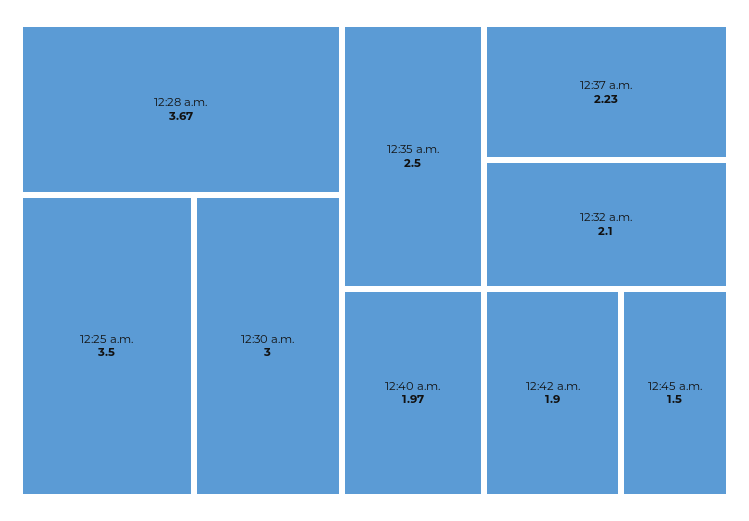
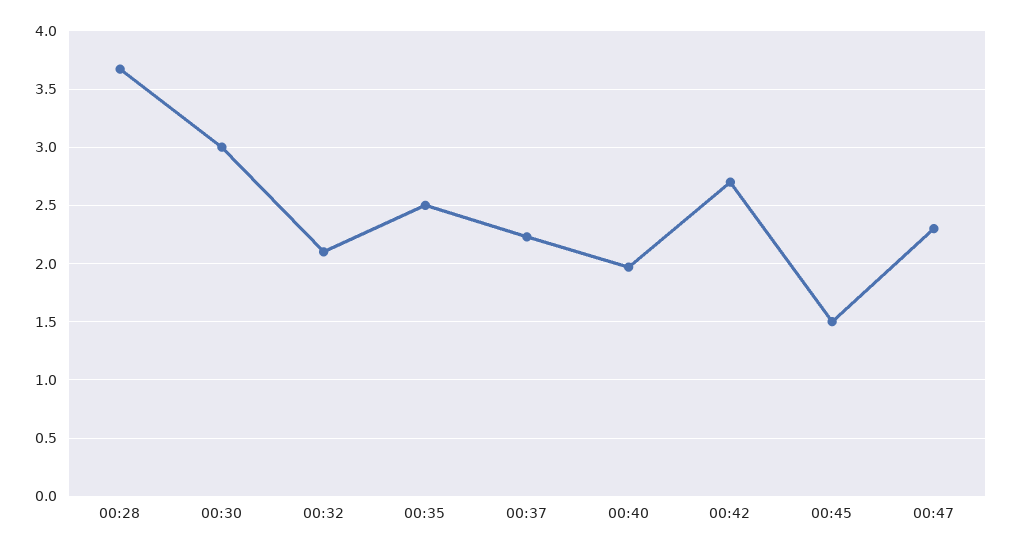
12:25 a.m.: 3.5 -> none
12:42 a.m.: 1.9 -> 2.7
00:47: none -> 2.3

